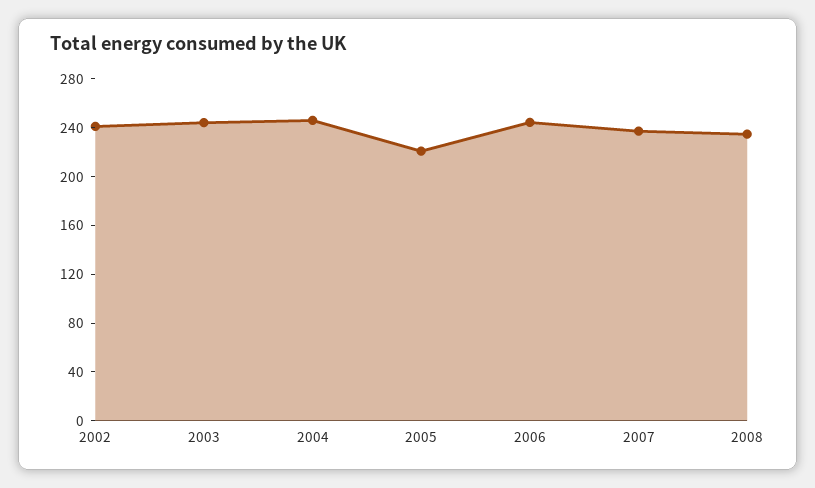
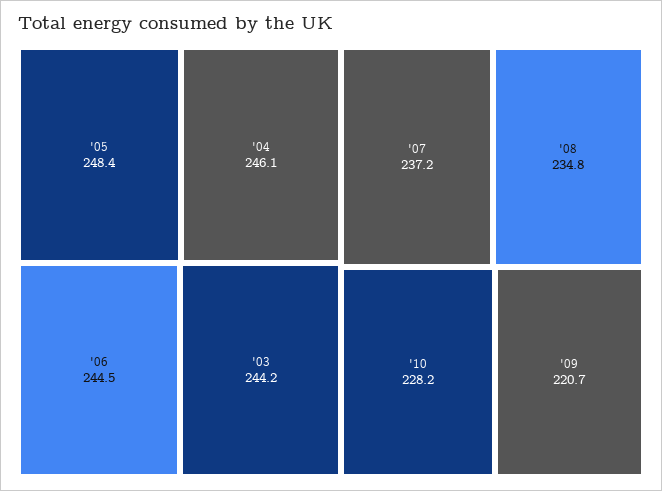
2002: 240 -> none
2005: 220 -> 248.4
'10: none -> 228.2
'09: none -> 220.7

